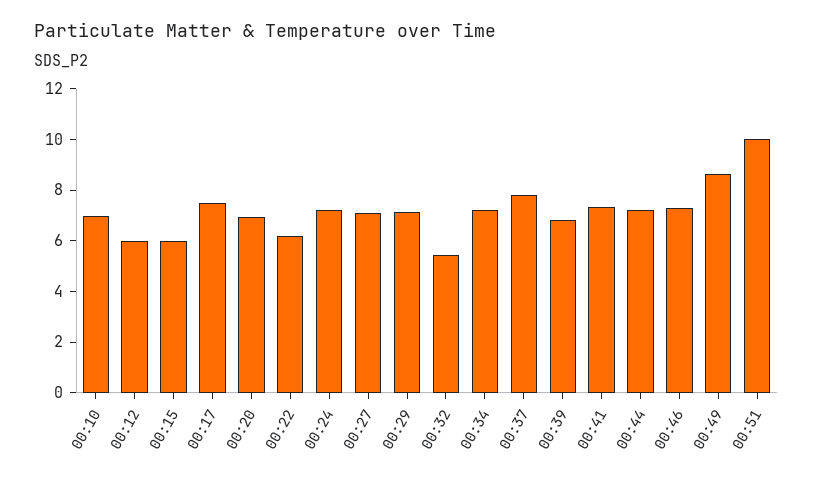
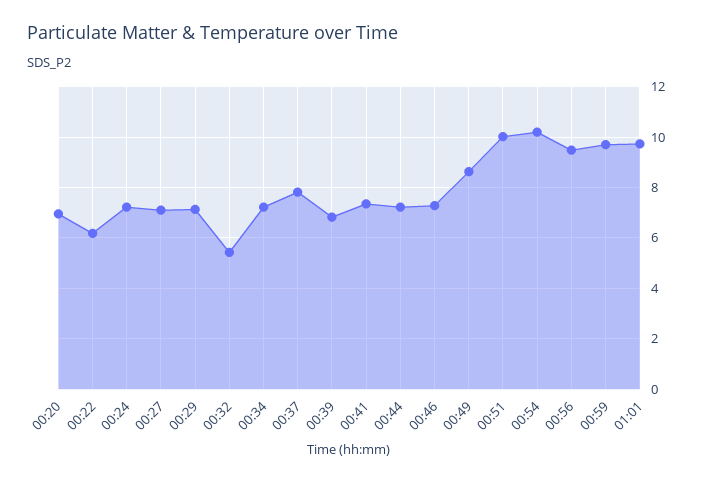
00:10: 7 -> none
00:12: 6 -> none
00:15: 6 -> none
00:17: 7.5 -> none
00:54: none -> 10.25
00:56: none -> 9.5
00:59: none -> 9.75
01:01: none -> 9.75

